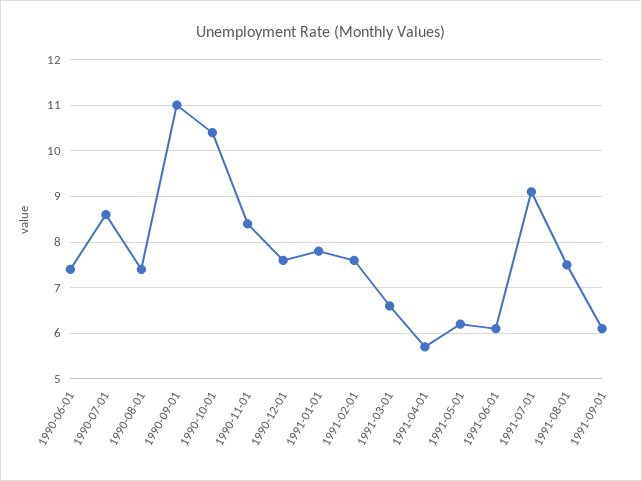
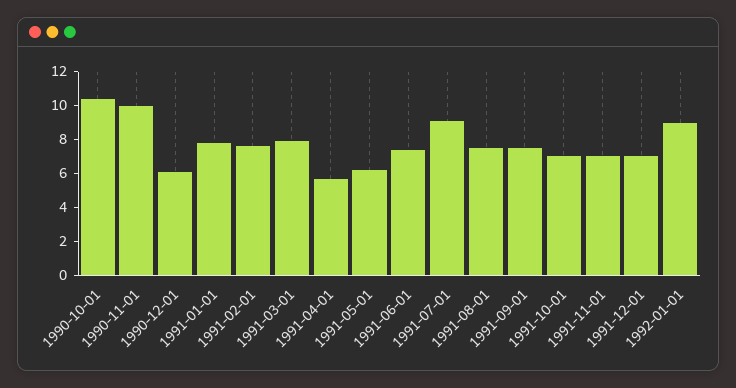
1990-06-01: 7.5 -> none
1990-07-01: 8.5 -> none
1990-08-01: 7.5 -> none
1990-09-01: 11 -> none
1990-11-01: 8.5 -> 10
1990-12-01: 7.5 -> 6
1991-03-01: 6.5 -> 8
1991-06-01: 6 -> 7.5
1991-09-01: 6 -> 7.5
1991-10-01: none -> 7
1991-11-01: none -> 7
1991-12-01: none -> 7
1992-01-01: none -> 9

